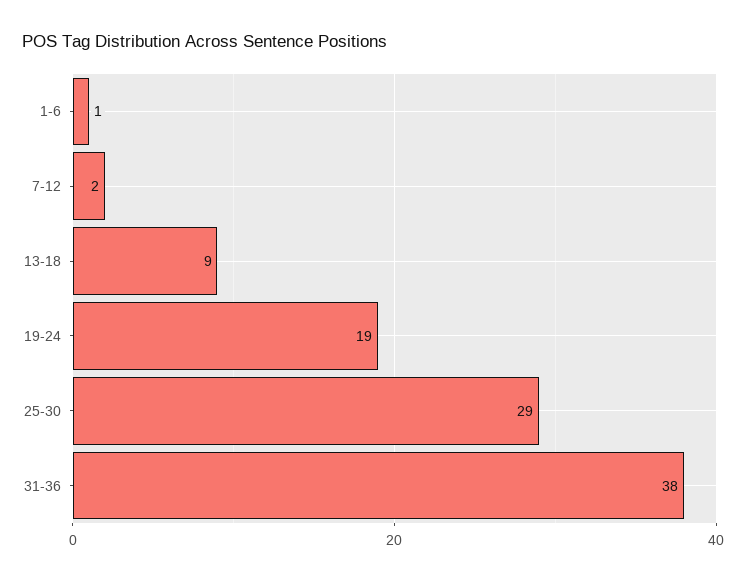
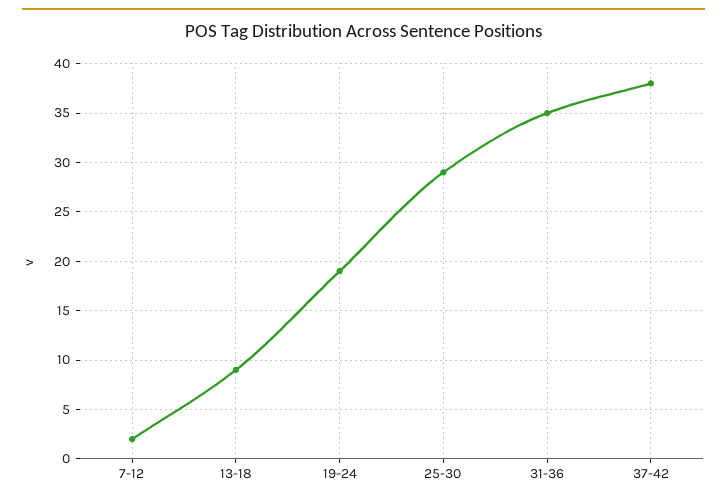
1-6: 1 -> none
31-36: 38 -> 35
37-42: none -> 38

